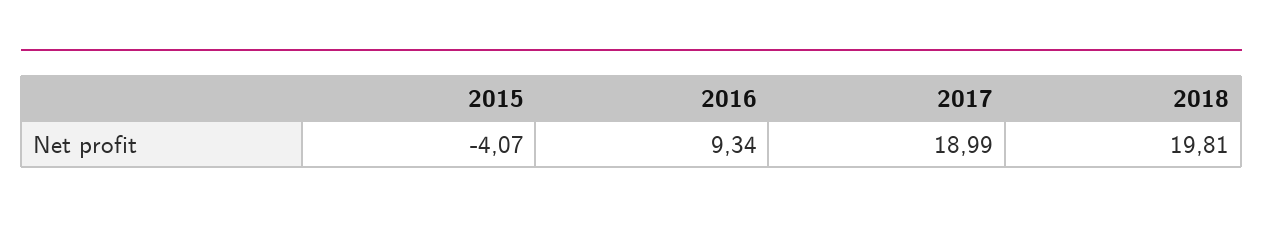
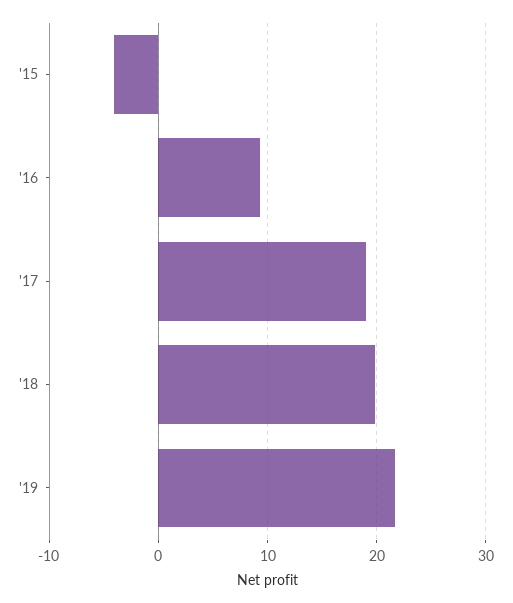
'19: none -> 22

